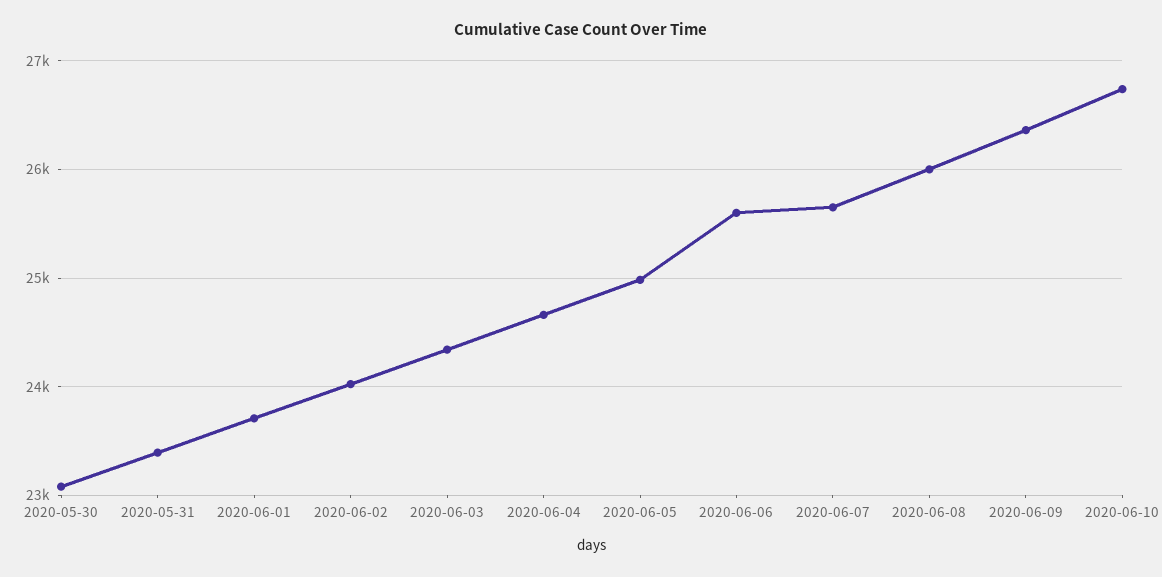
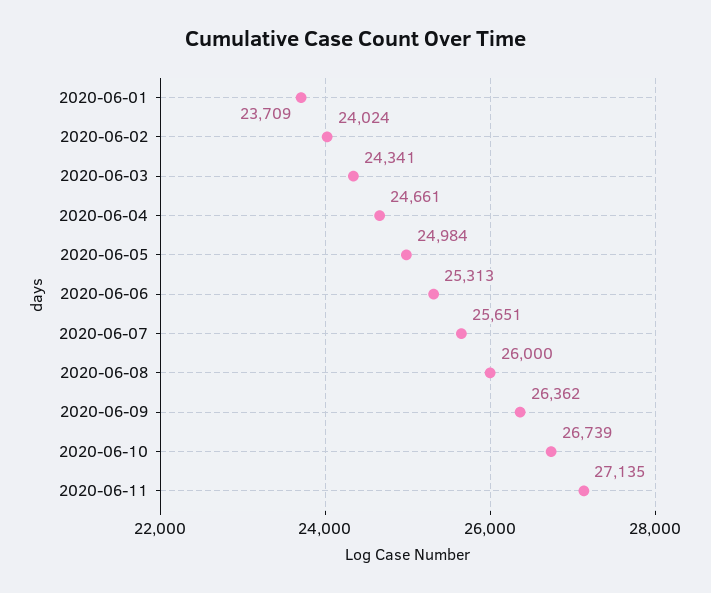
2020-05-30: 23100 -> none
2020-05-31: 23400 -> none
2020-06-06: 25600 -> 25313
2020-06-11: none -> 27135

